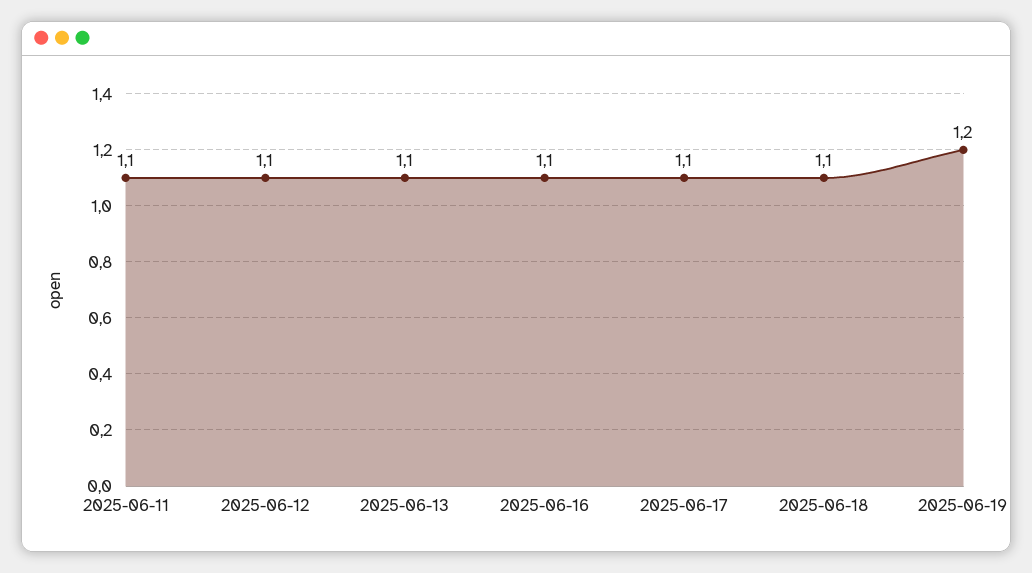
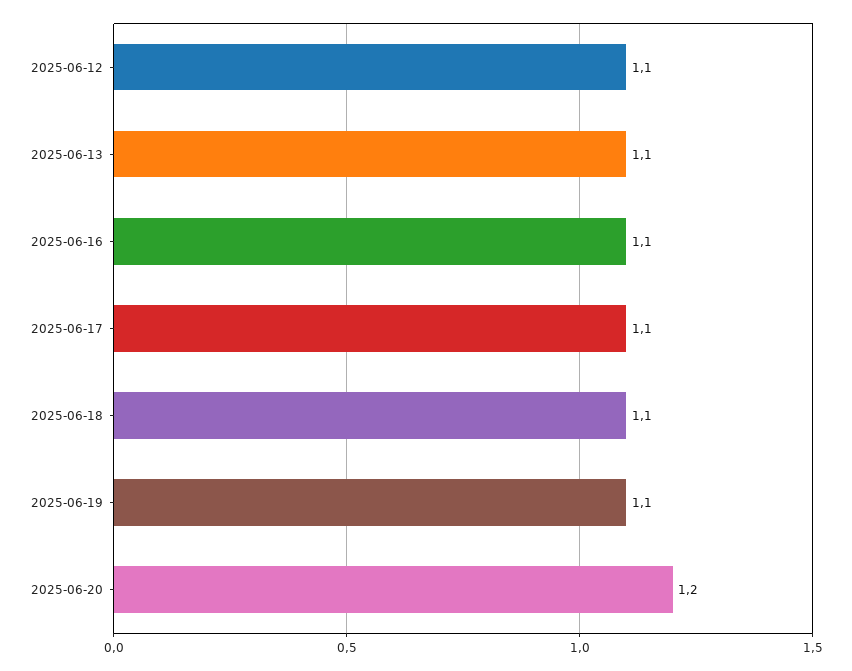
2025-06-11: 1.1 -> none
2025-06-19: 1.2 -> 1.1
2025-06-20: none -> 1.2

